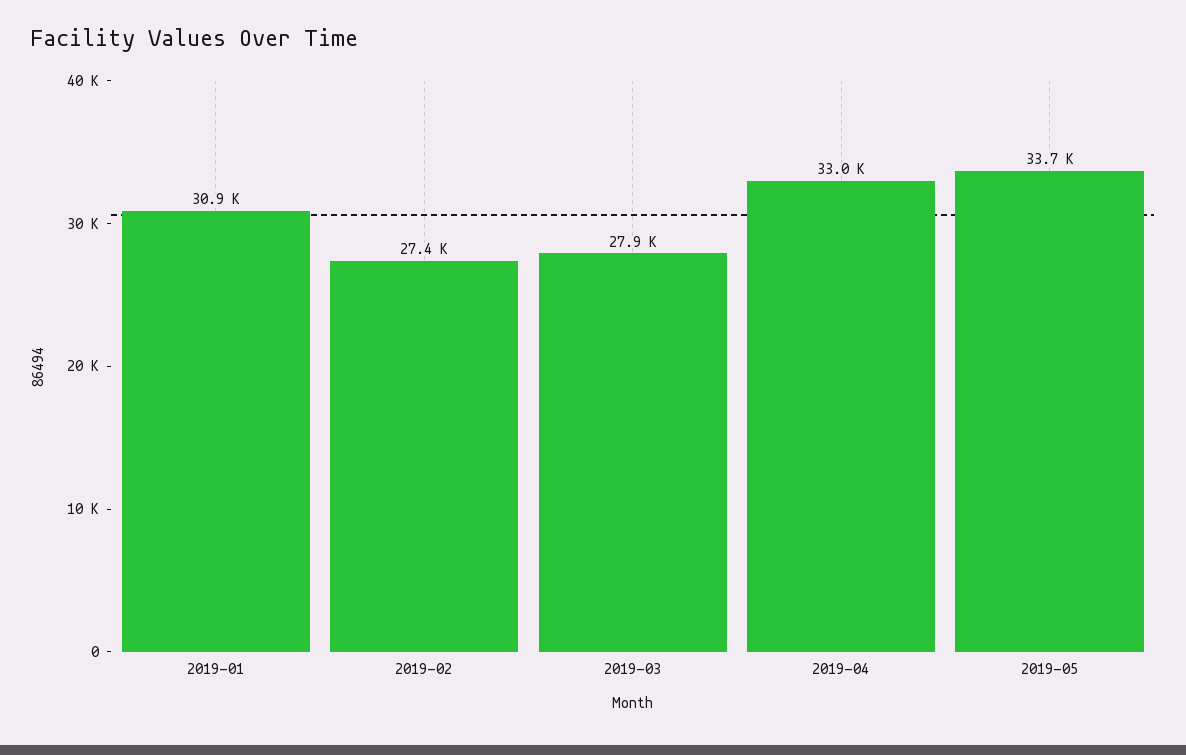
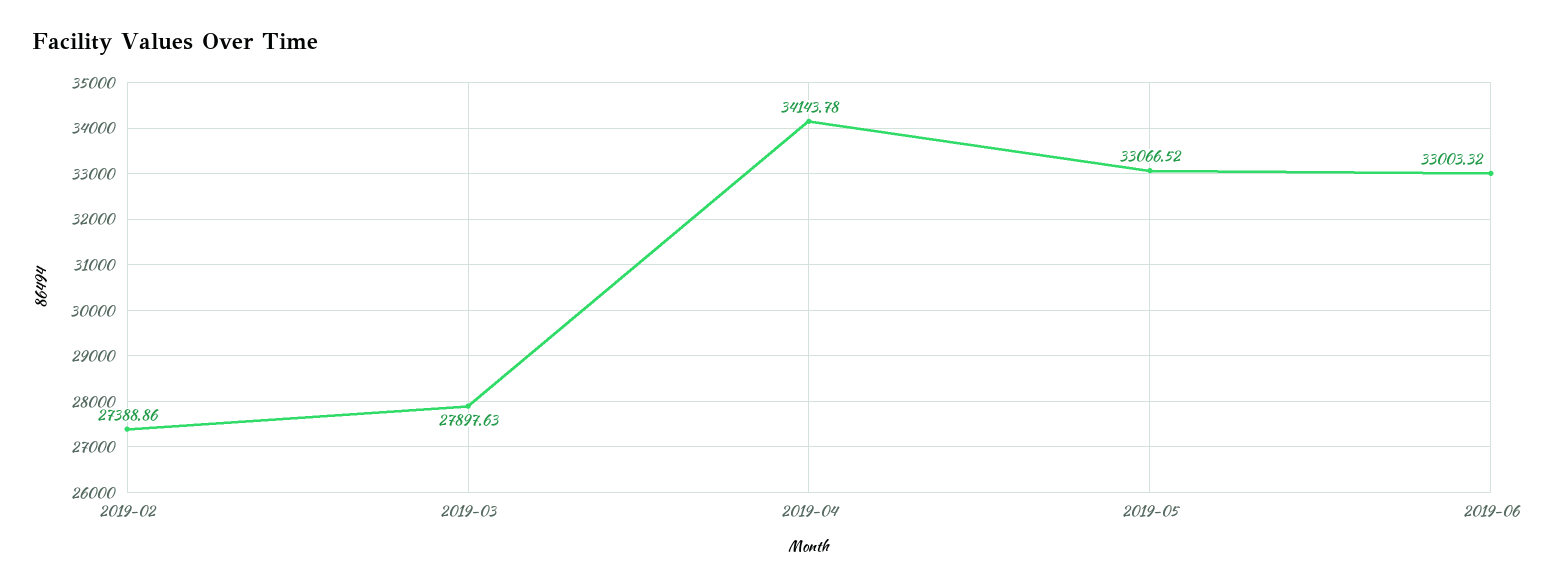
2019-01: 30900 -> none
2019-04: 33000 -> 34143.78
2019-05: 33700 -> 33066.52
2019-06: none -> 33003.32

